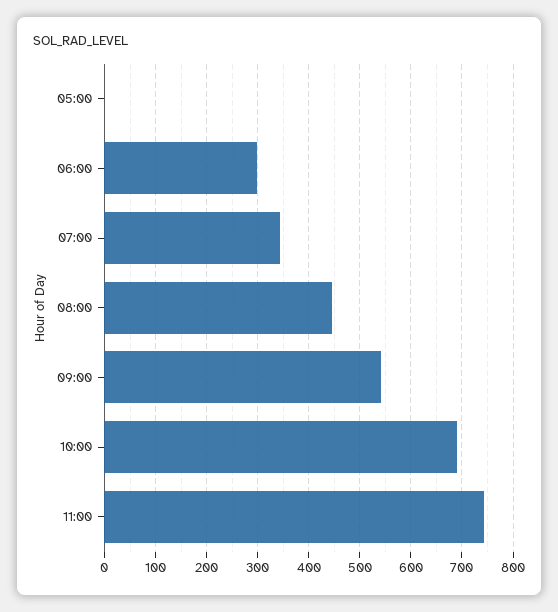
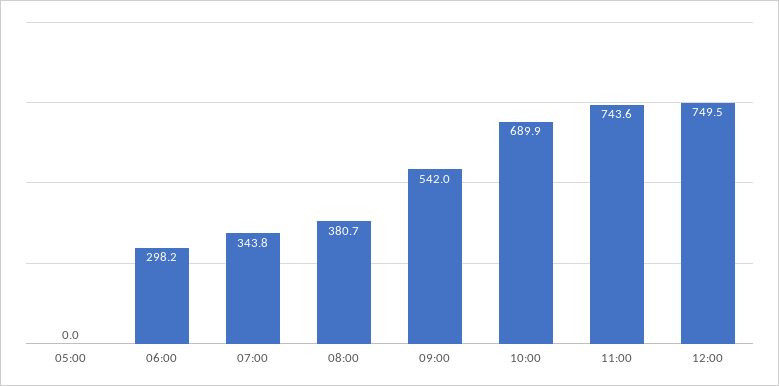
08:00: 440 -> 380.7
12:00: none -> 749.5

